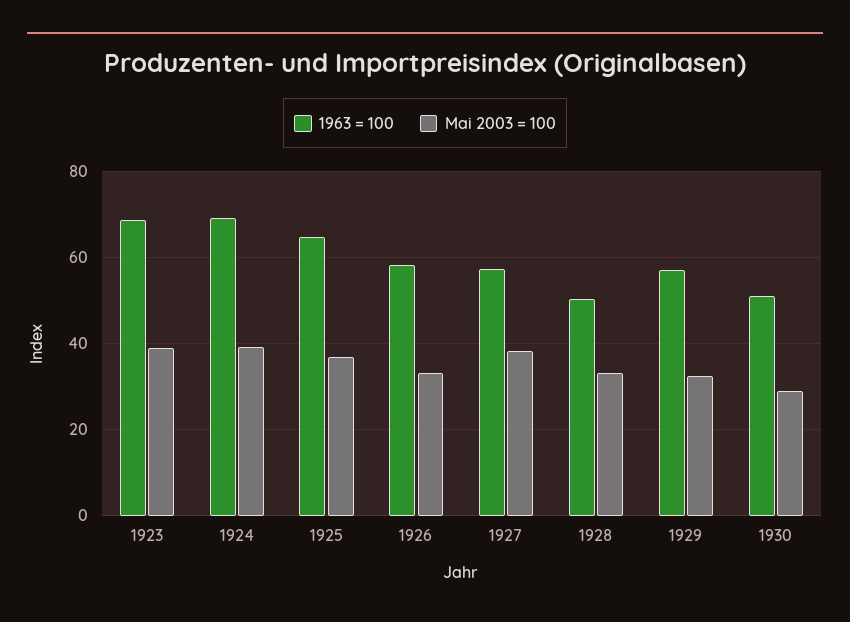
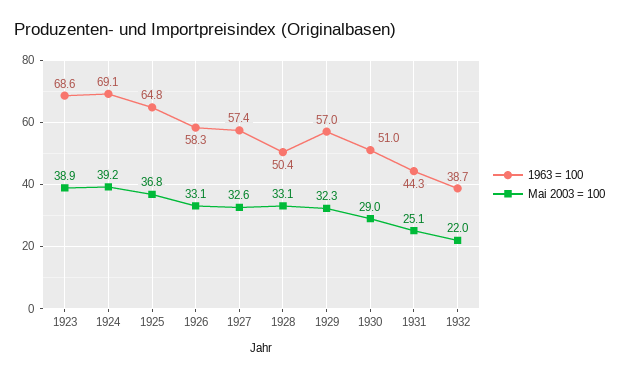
Mai 2003 = 100, 1927: 38 -> 32.6
1963 = 100, 1931: none -> 44.3
Mai 2003 = 100, 1931: none -> 25.1
1963 = 100, 1932: none -> 38.7
Mai 2003 = 100, 1932: none -> 22

